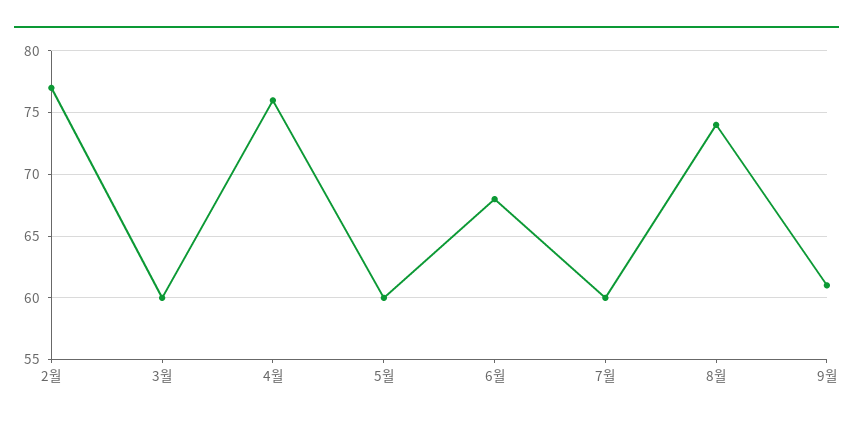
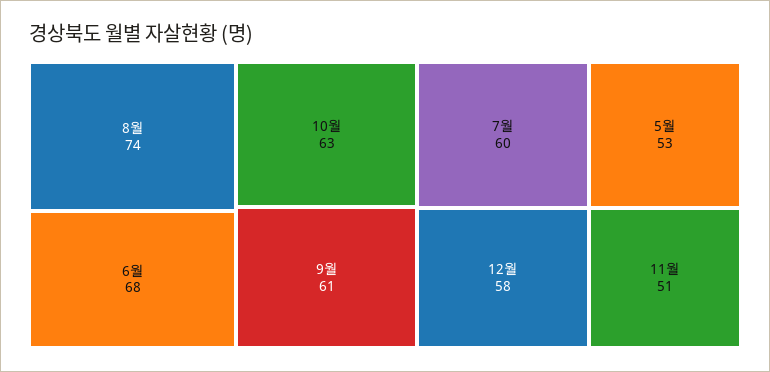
2월: 77 -> none
3월: 60 -> none
4월: 76 -> none
5월: 60 -> 53
10월: none -> 63
12월: none -> 58
11월: none -> 51

